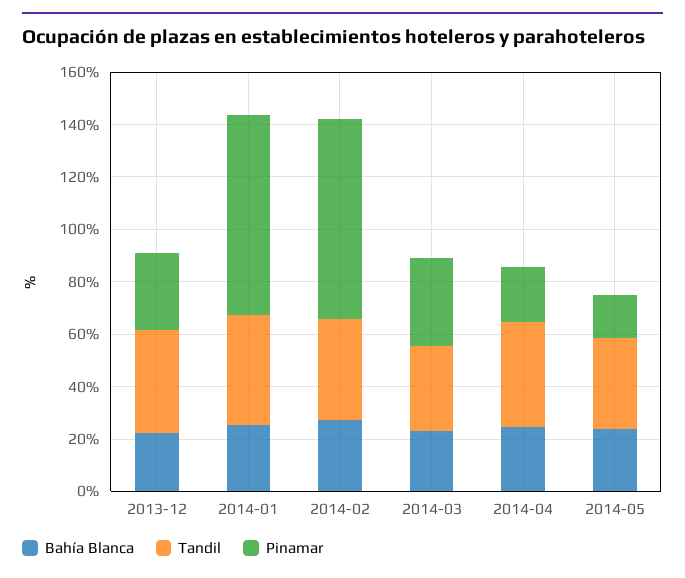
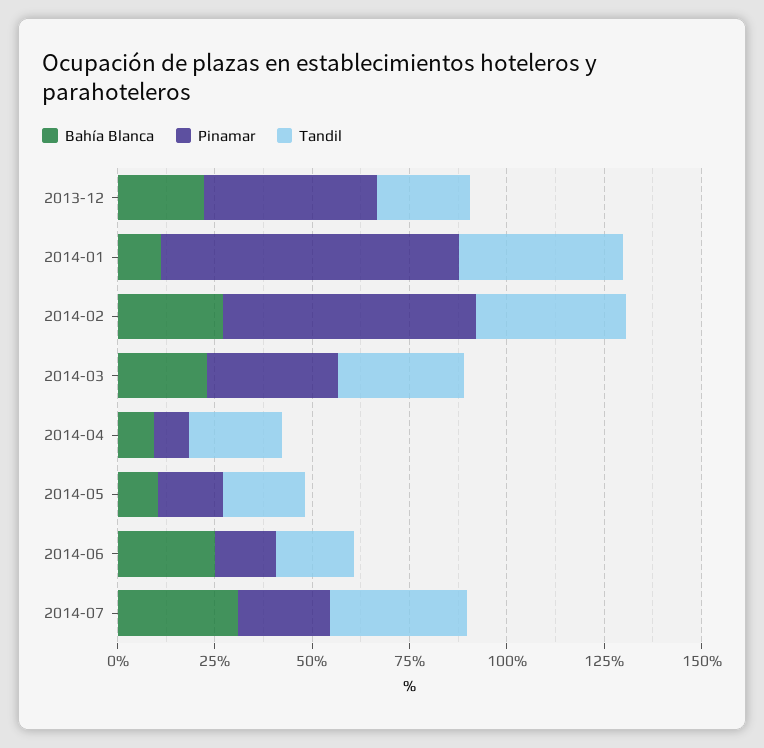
Tandil, 2013-12: 40 -> 25
Pinamar, 2013-12: 30 -> 45
Bahía Blanca, 2014-01: 25 -> 10
Pinamar, 2014-02: 75 -> 65
Bahía Blanca, 2014-04: 25 -> 10
Tandil, 2014-04: 40 -> 25
Pinamar, 2014-04: 20 -> 10
Bahía Blanca, 2014-05: 25 -> 10
Tandil, 2014-05: 35 -> 20
Bahía Blanca, 2014-06: none -> 25
Pinamar, 2014-06: none -> 15
Tandil, 2014-06: none -> 20
Bahía Blanca, 2014-07: none -> 30
Pinamar, 2014-07: none -> 25
Tandil, 2014-07: none -> 35

